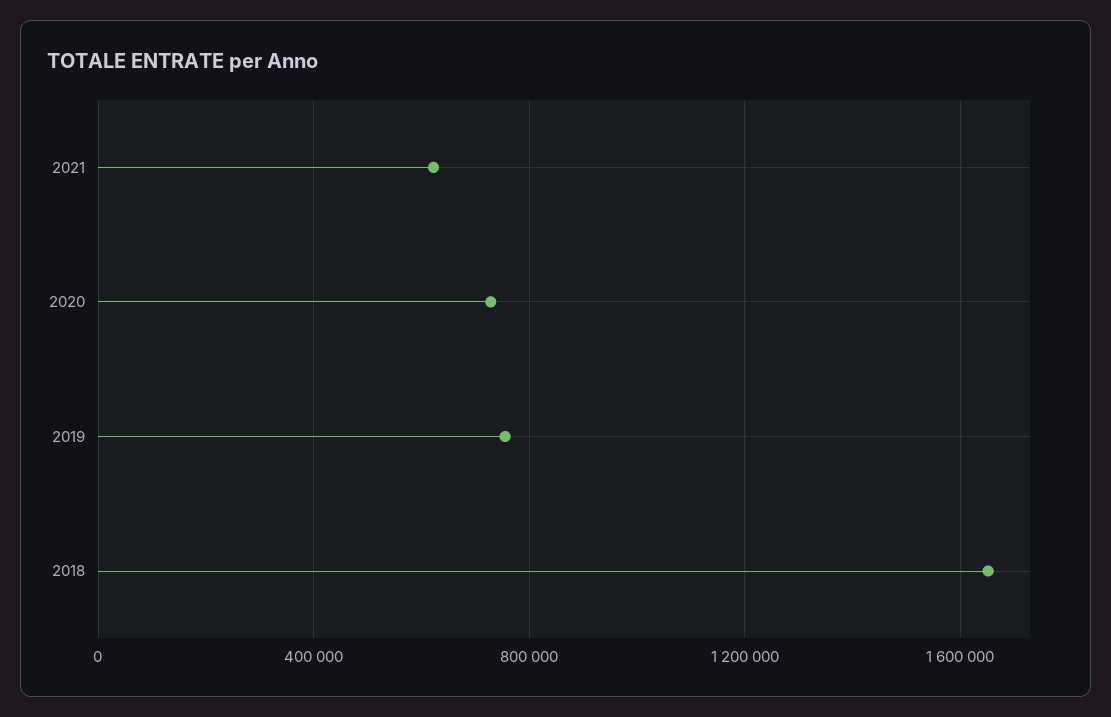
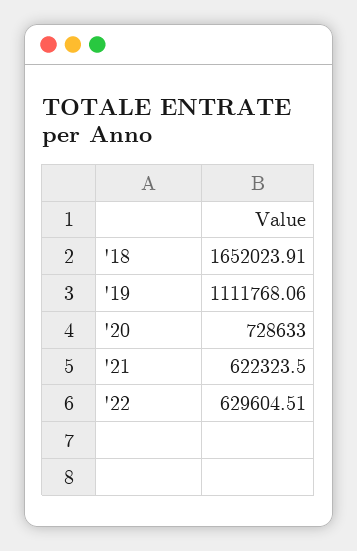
2019: 750000 -> 1111768.06
'22: none -> 629604.51

